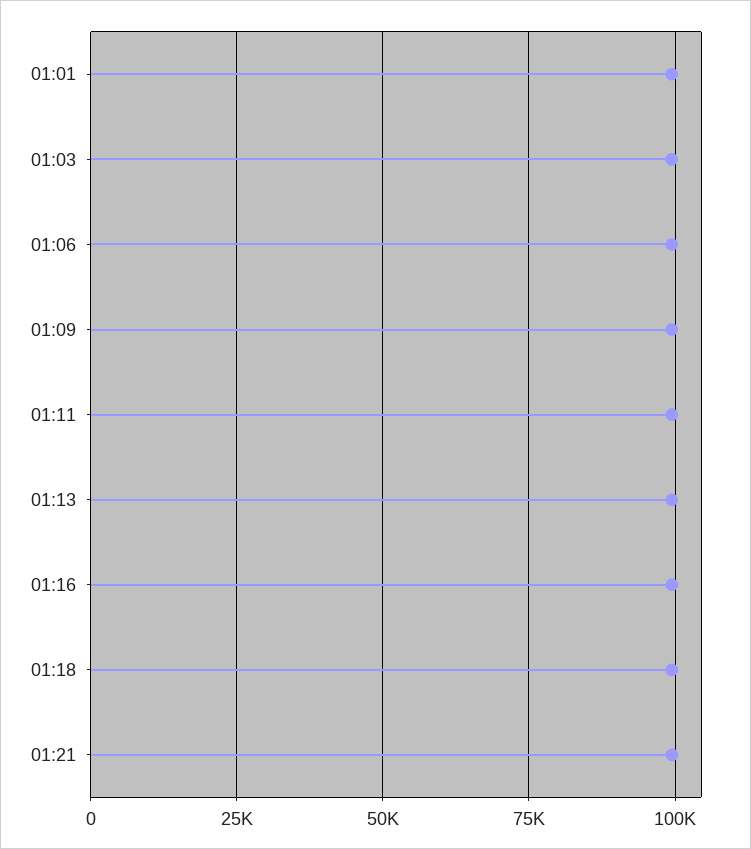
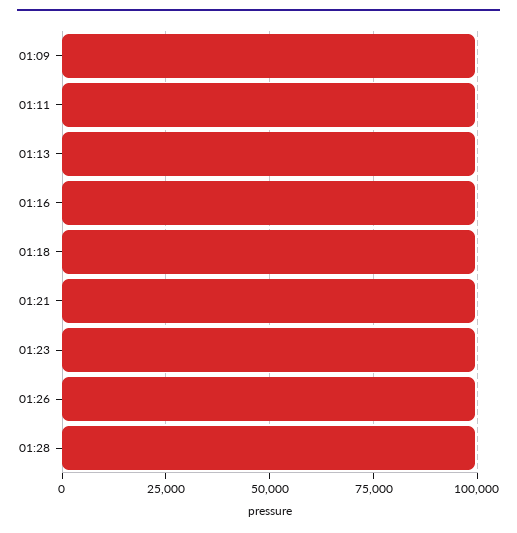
01:01: 100000 -> none
01:03: 100000 -> none
01:06: 100000 -> none
01:23: none -> 100000
01:26: none -> 100000
01:28: none -> 100000

